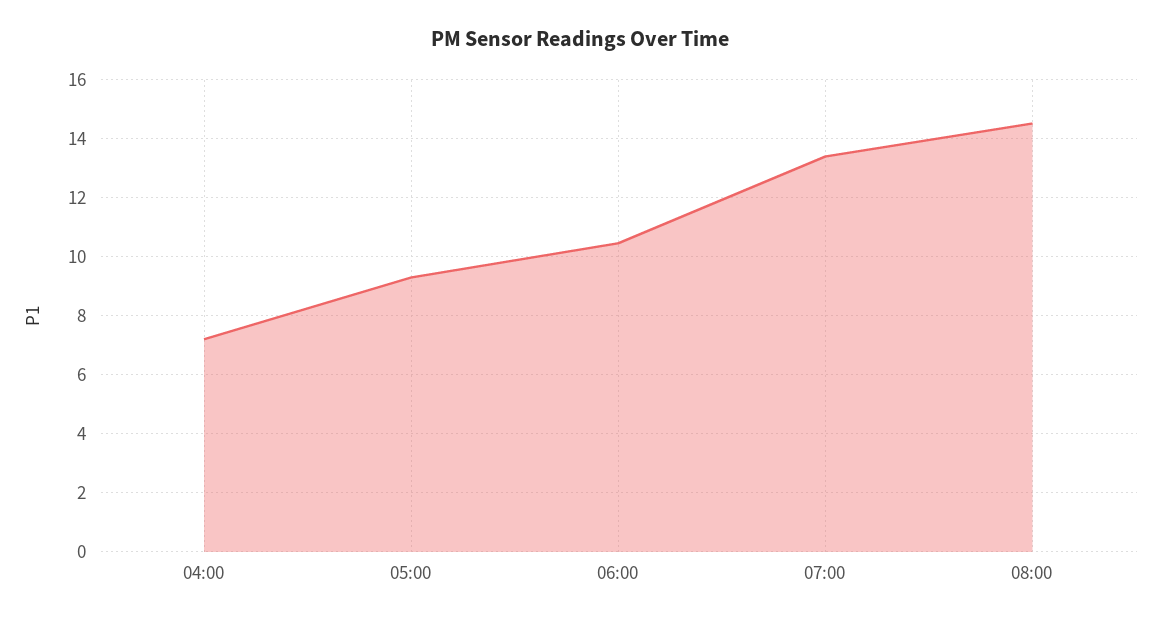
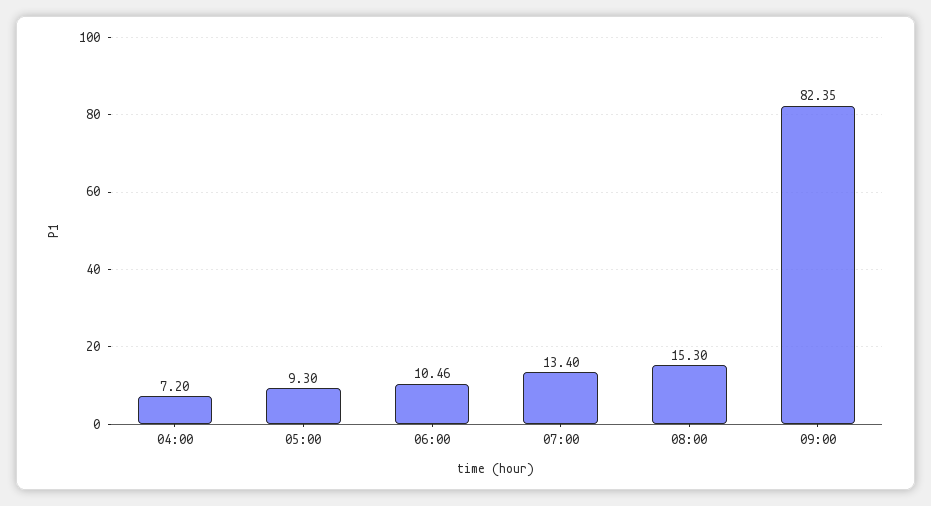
08:00: 14.5 -> 15.3
09:00: none -> 82.35

